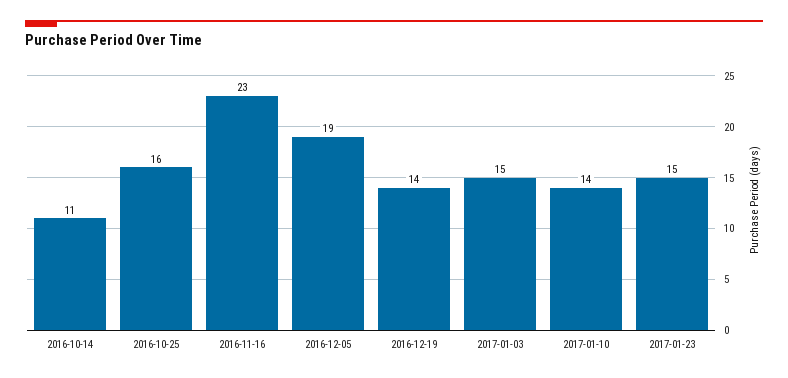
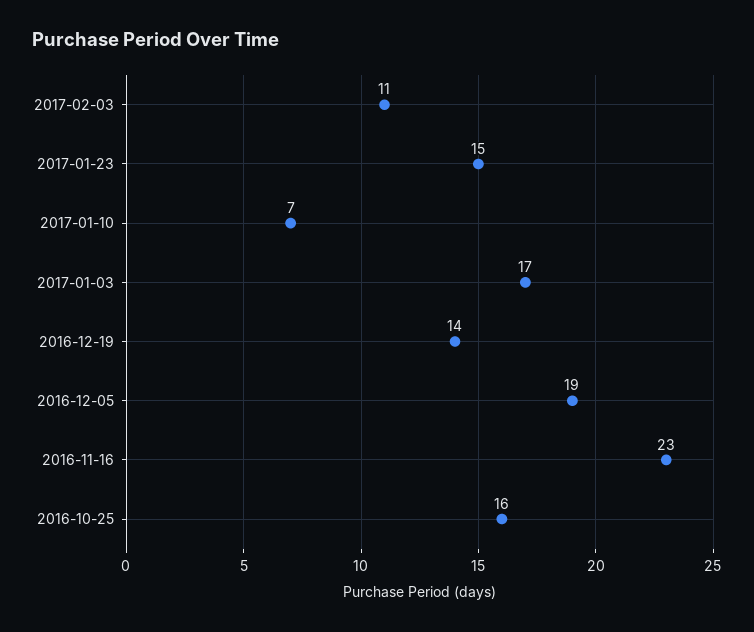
2016-10-14: 11 -> none
2017-01-03: 15 -> 17
2017-01-10: 14 -> 7
2017-02-03: none -> 11

